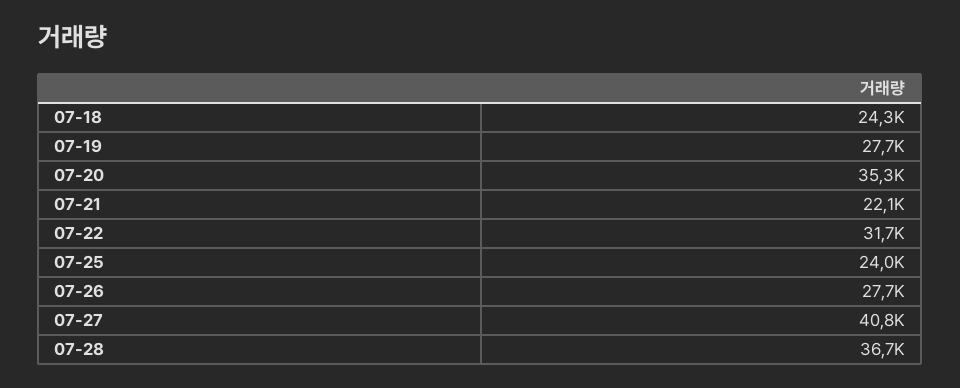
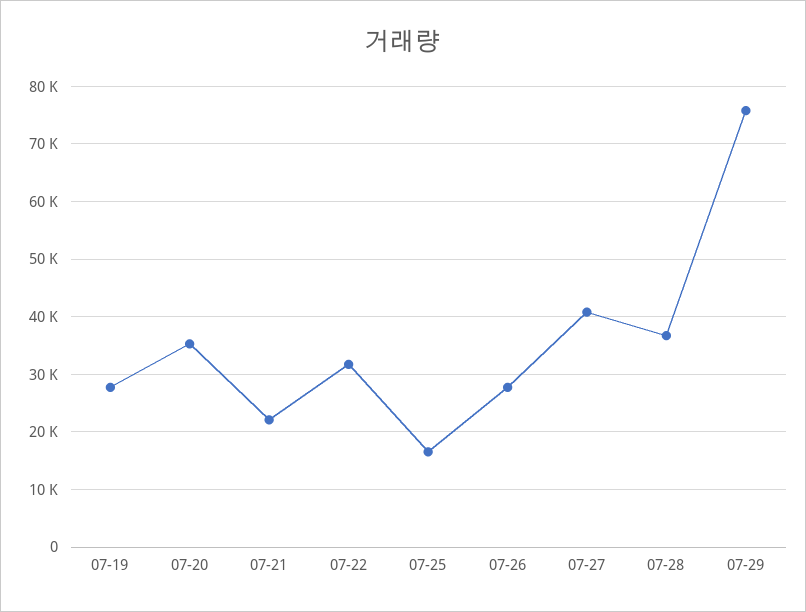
07-18: 24300 -> none
07-25: 24000 -> 16000
07-29: none -> 76000

